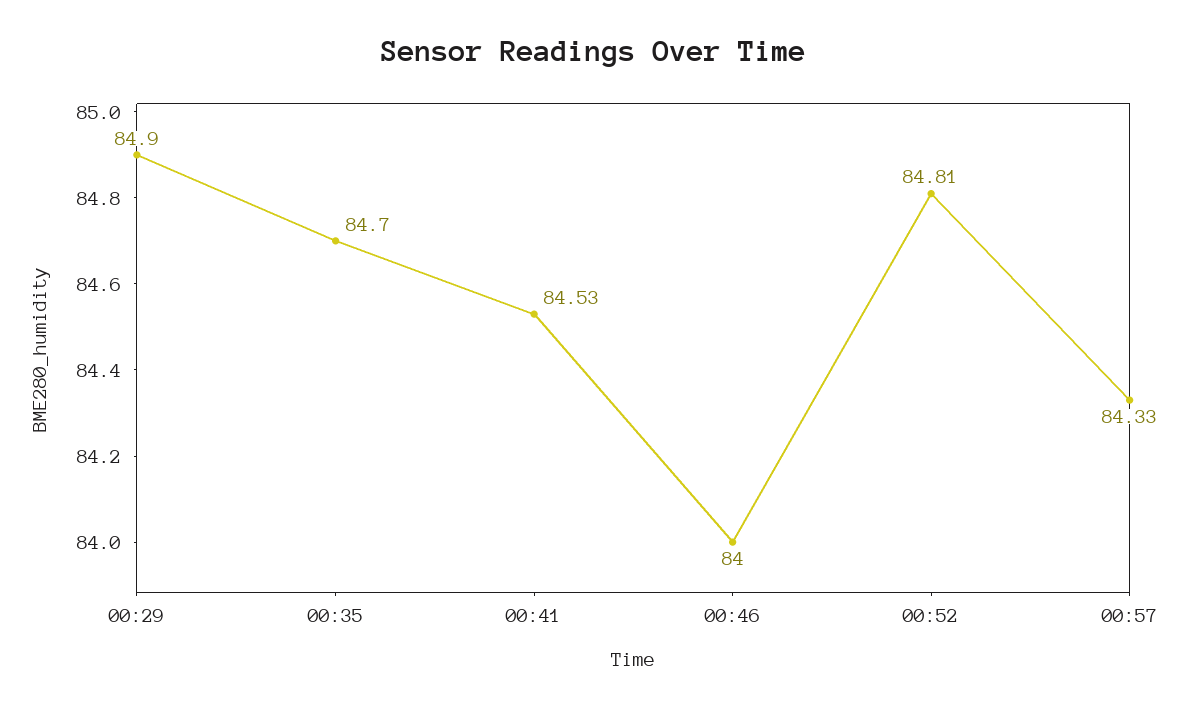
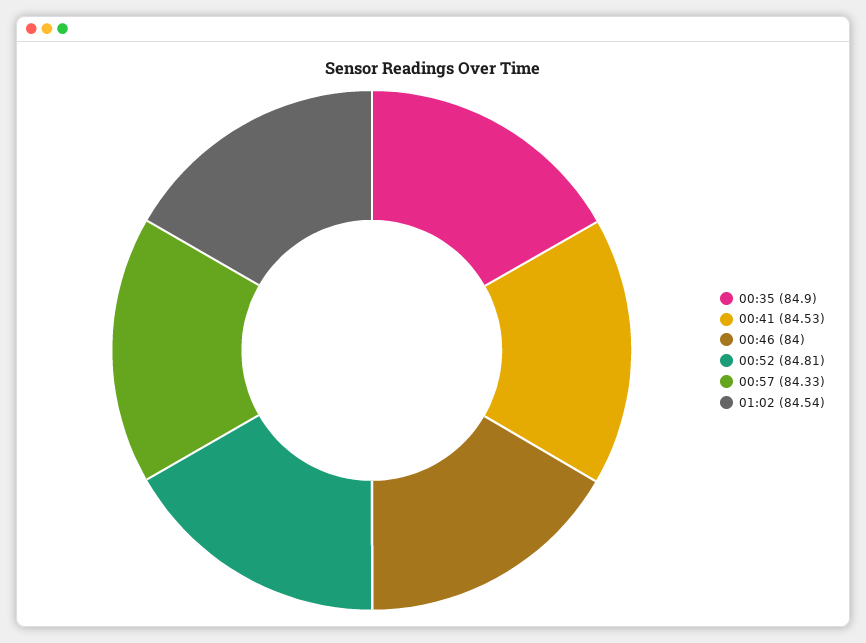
00:29: 84.9 -> none
00:35: 84.7 -> 84.9
01:02: none -> 84.54

